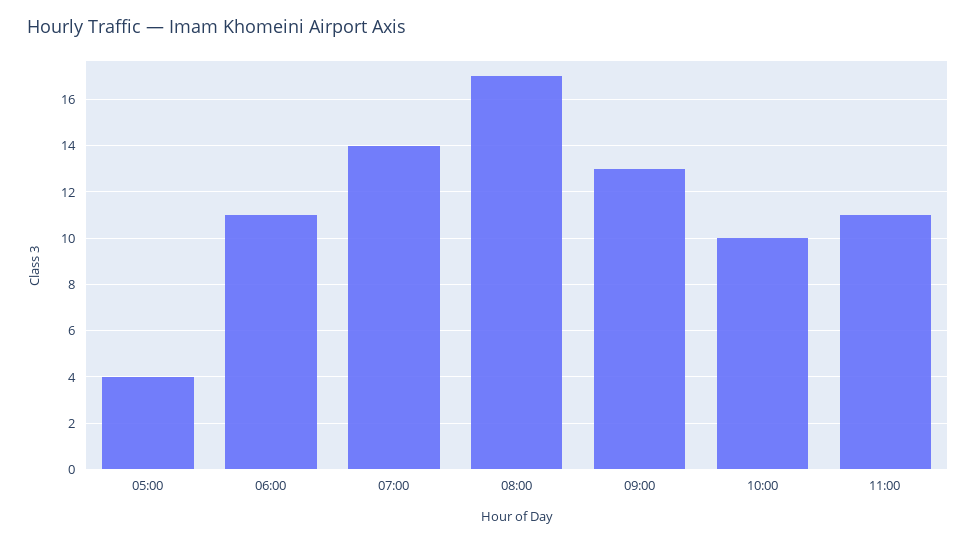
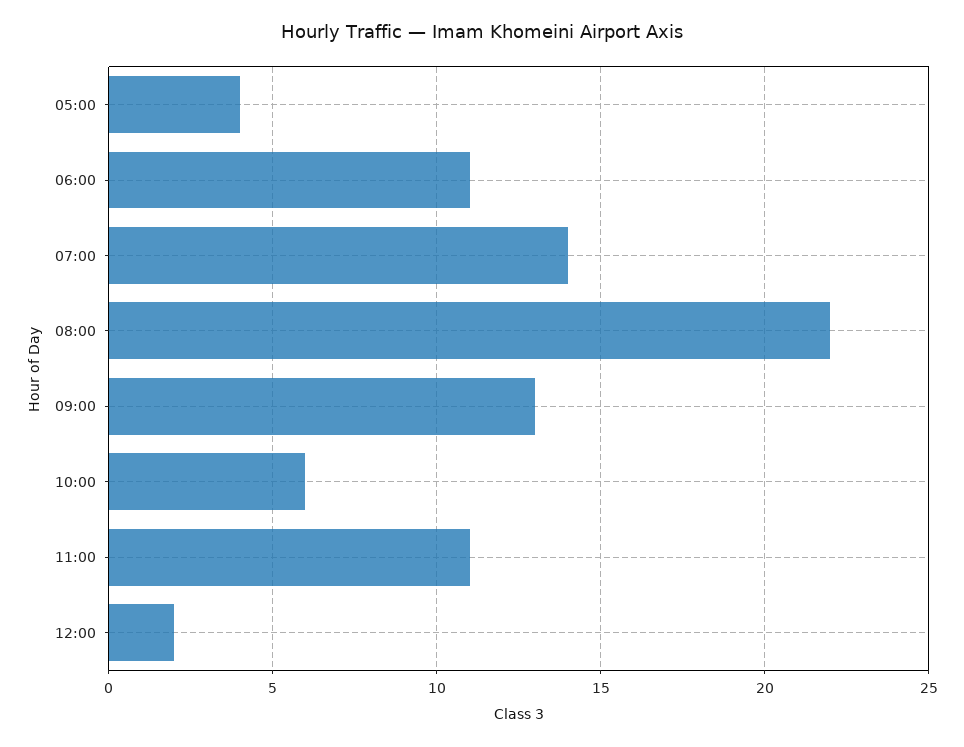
08:00: 17 -> 22
10:00: 10 -> 6
12:00: none -> 2

